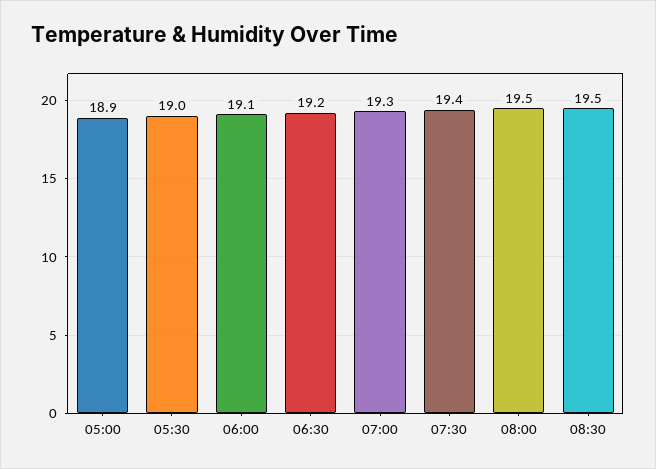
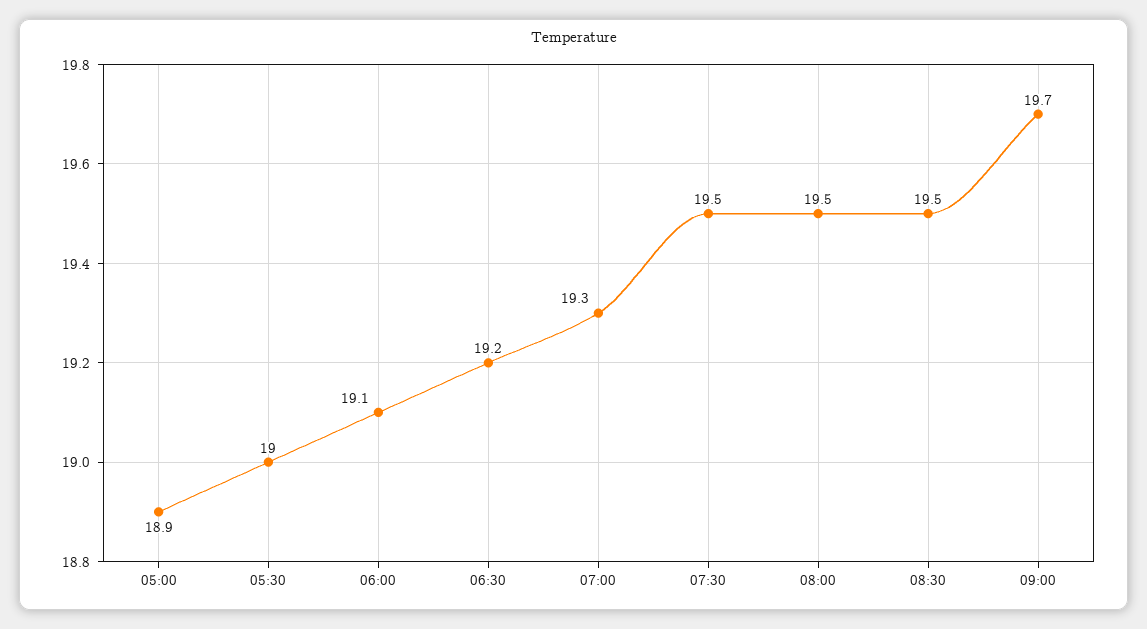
07:30: 19.4 -> 19.5
09:00: none -> 19.7

